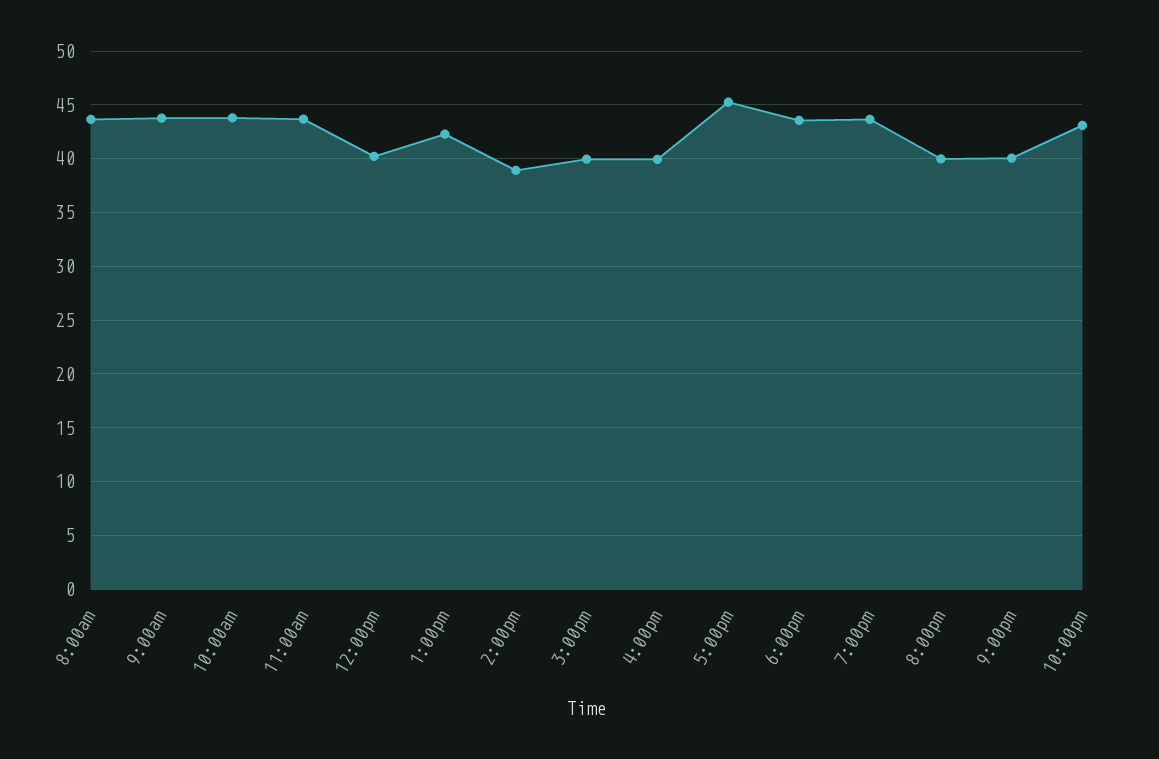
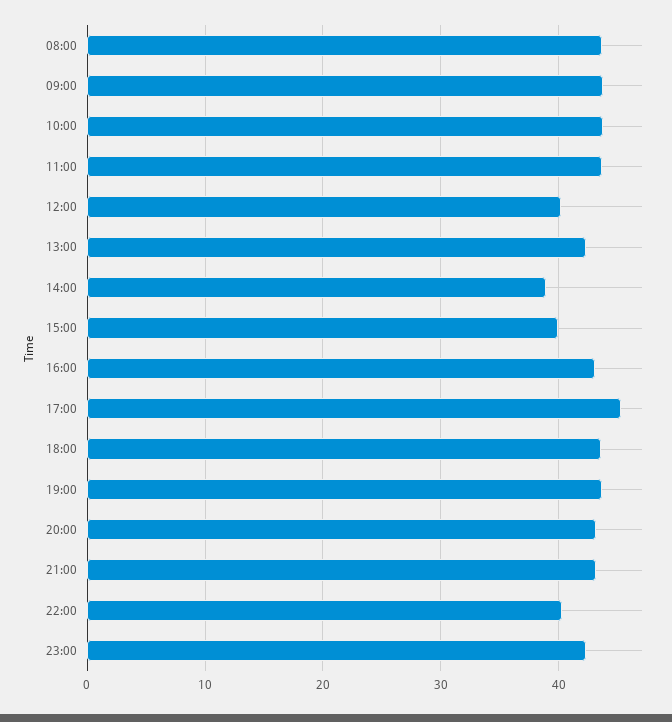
4:00pm: 40 -> 43
8:00pm: 40 -> 43
9:00pm: 40 -> 43
10:00pm: 43 -> 40
23:00: none -> 42

